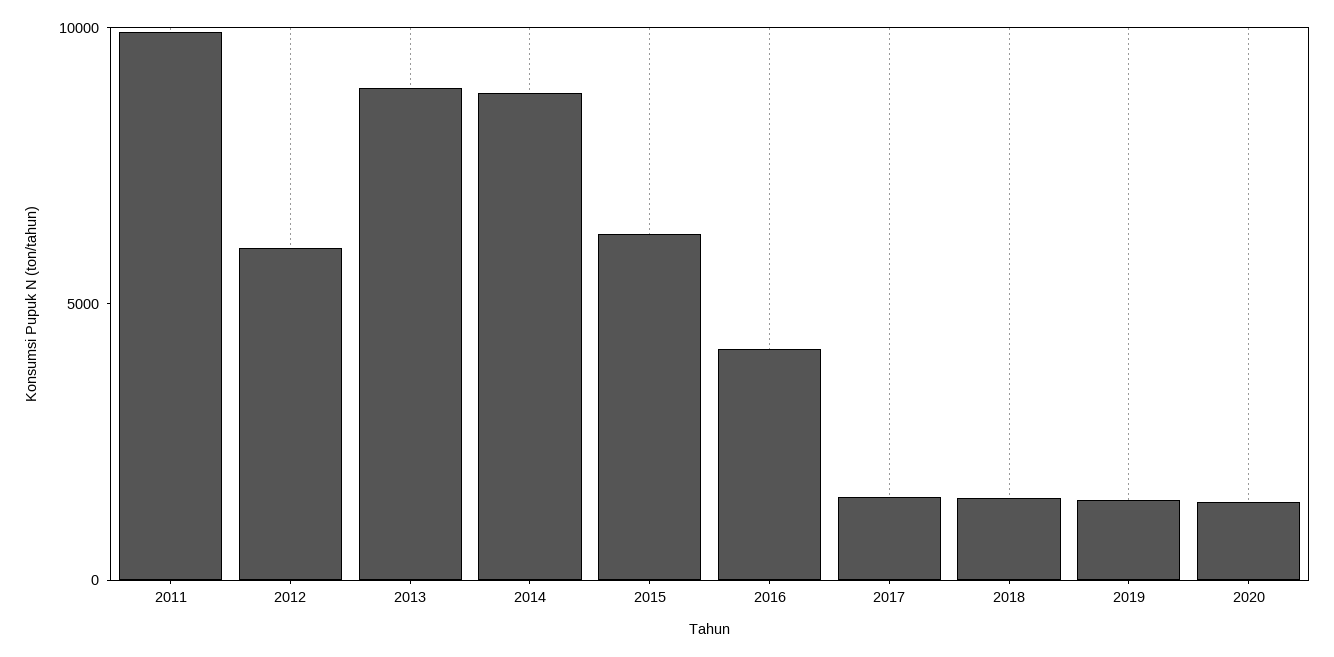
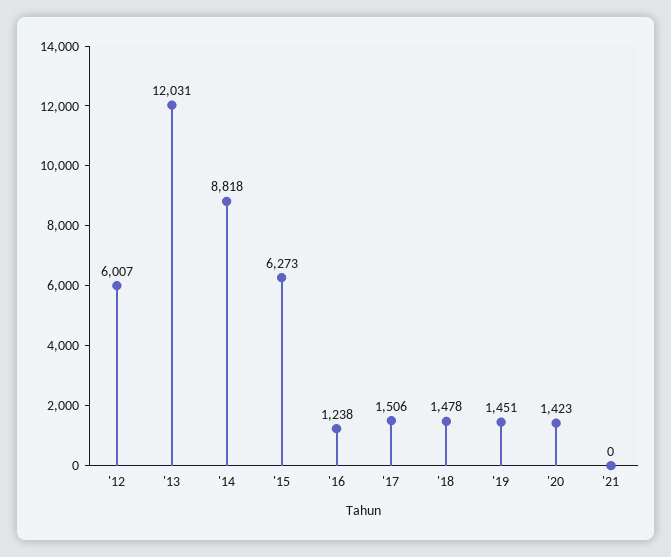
2011: 10000 -> none
2013: 9000 -> 12031
2016: 4000 -> 1238
'21: none -> 0

